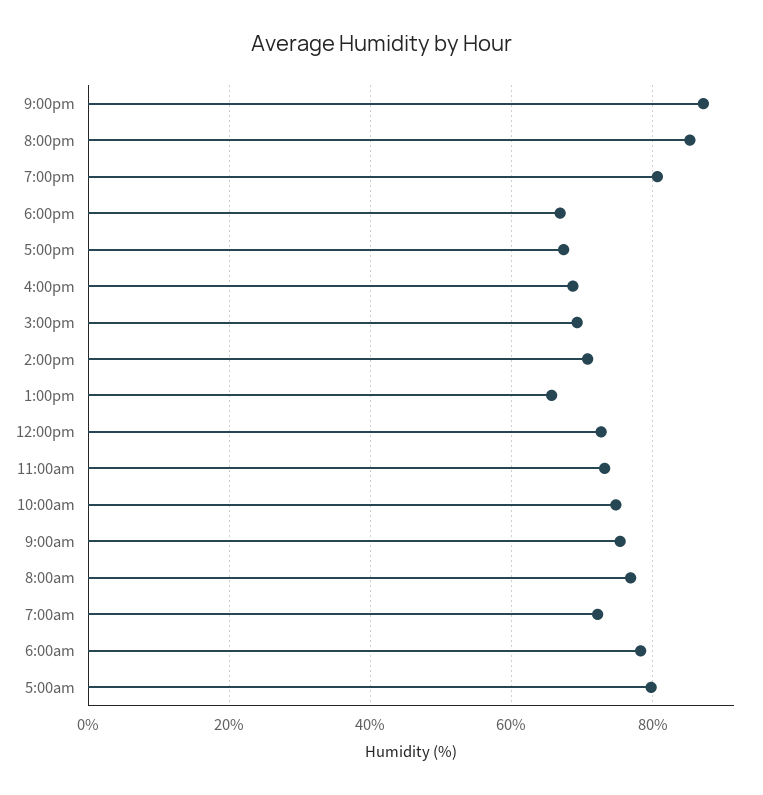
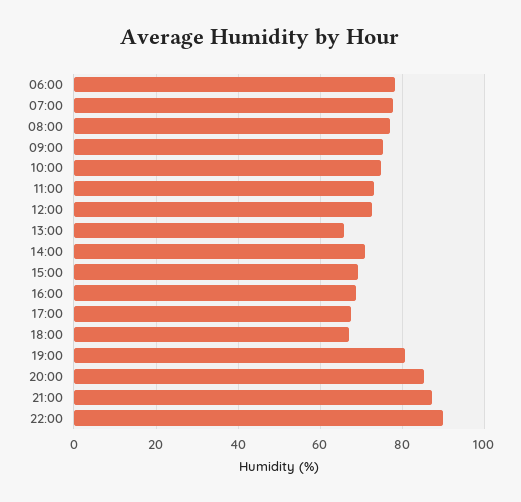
7:00am: 72 -> 78
5:00am: 80 -> none
22:00: none -> 90

